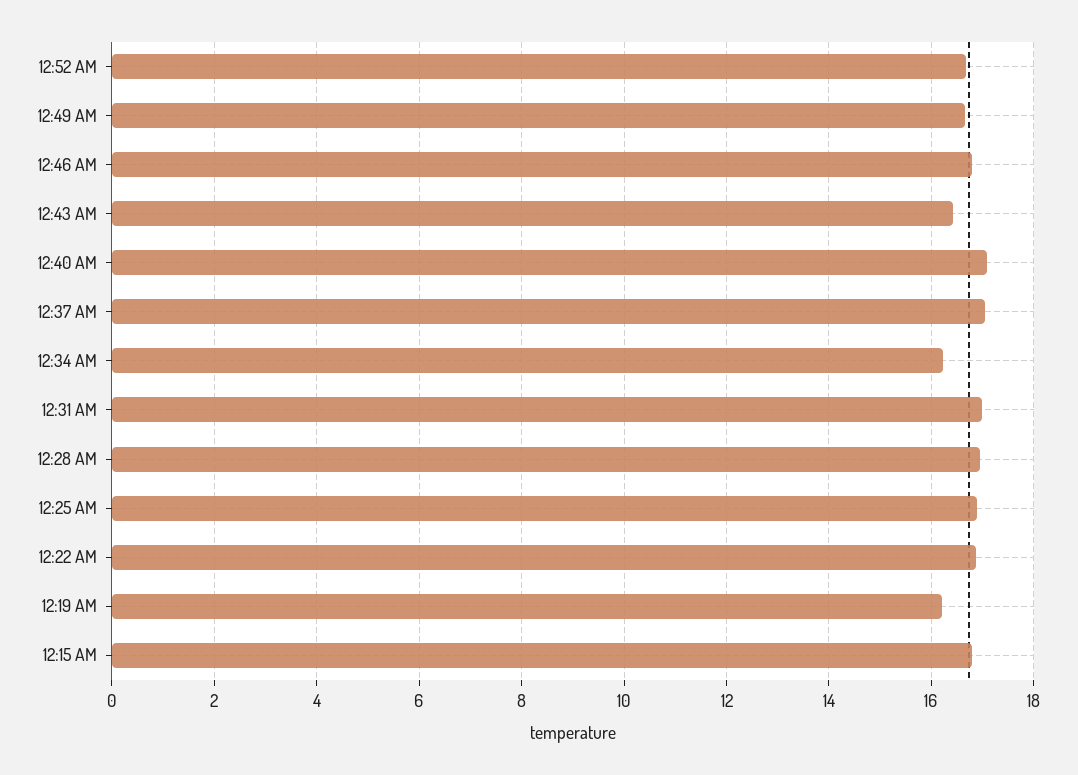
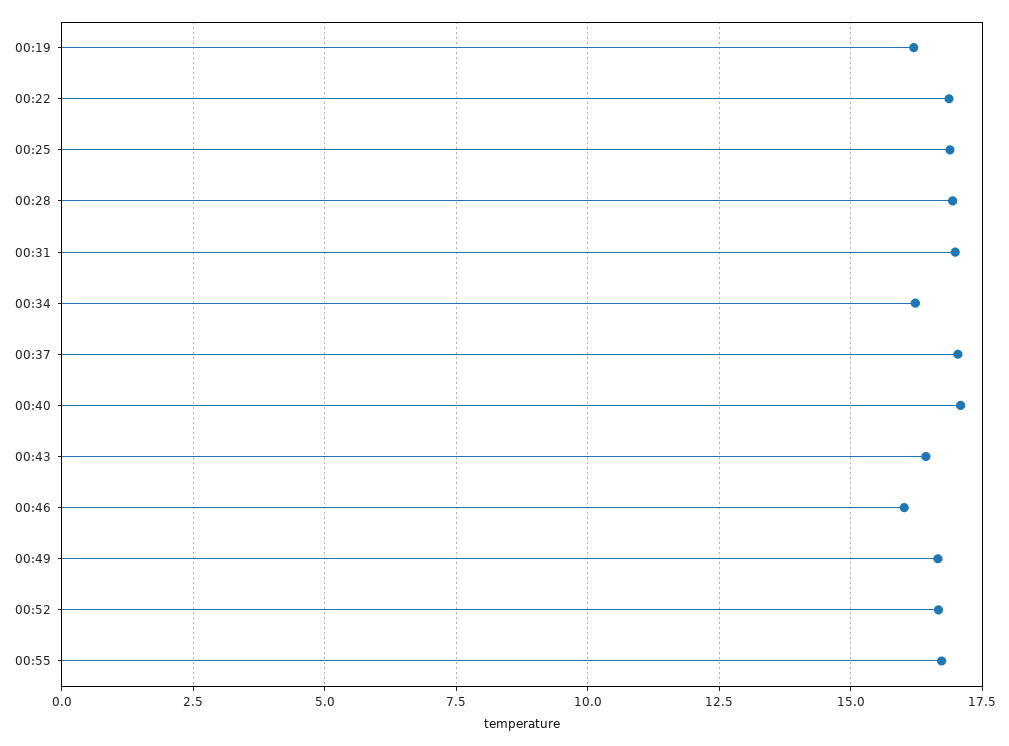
12:46 AM: 16.8 -> 16
12:15 AM: 16.8 -> none
00:55: none -> 16.75

